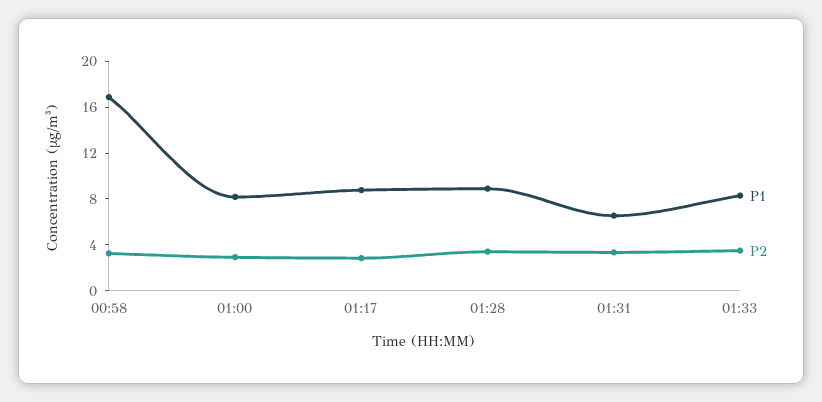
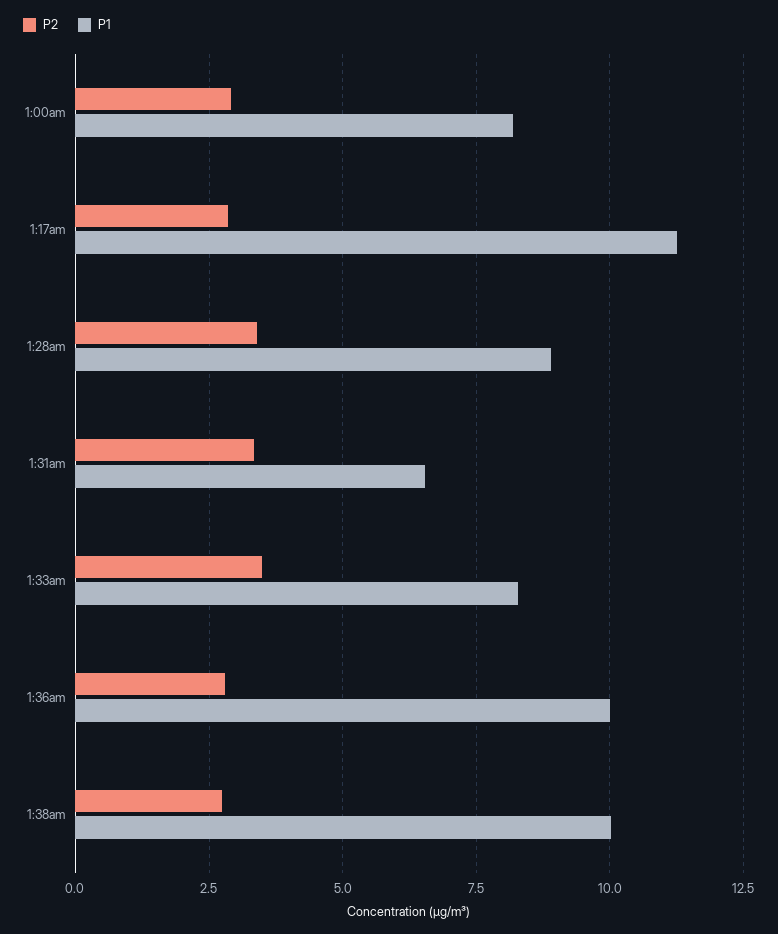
P1, 00:58: 17 -> none
P2, 00:58: 3 -> none
P1, 01:17: 9 -> 11.25
P2, 1:36am: none -> 2.75
P1, 1:36am: none -> 10
P2, 1:38am: none -> 2.75
P1, 1:38am: none -> 10

